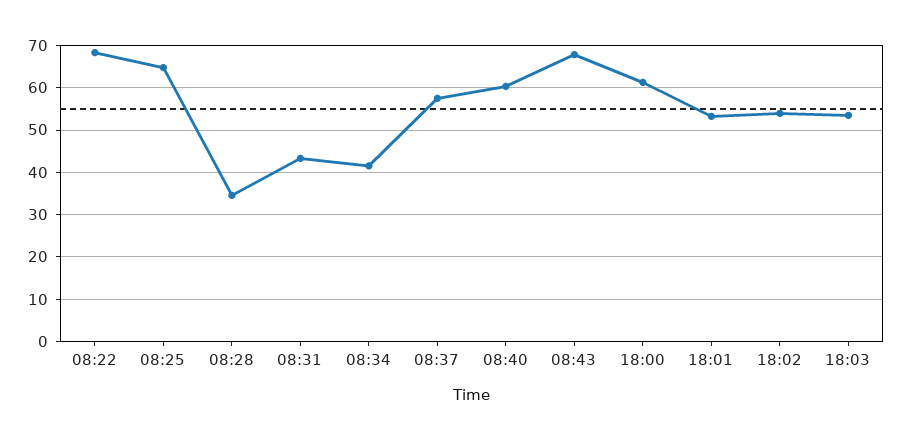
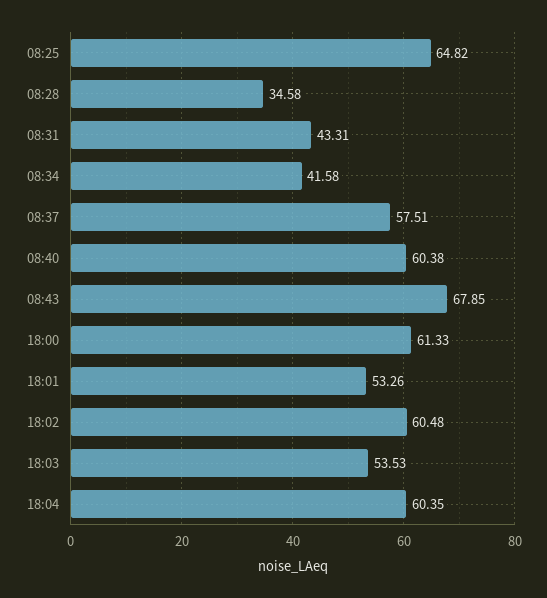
08:22: 68 -> none
18:02: 54 -> 60.48
18:04: none -> 60.35

